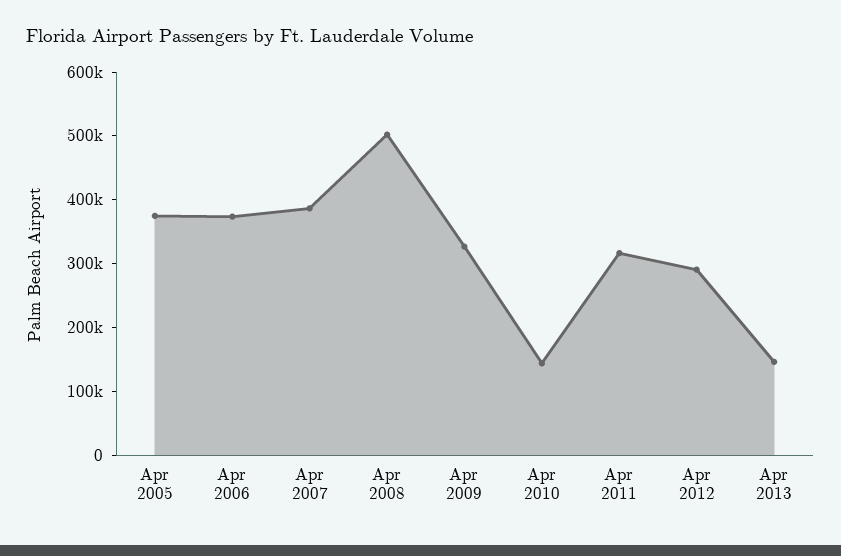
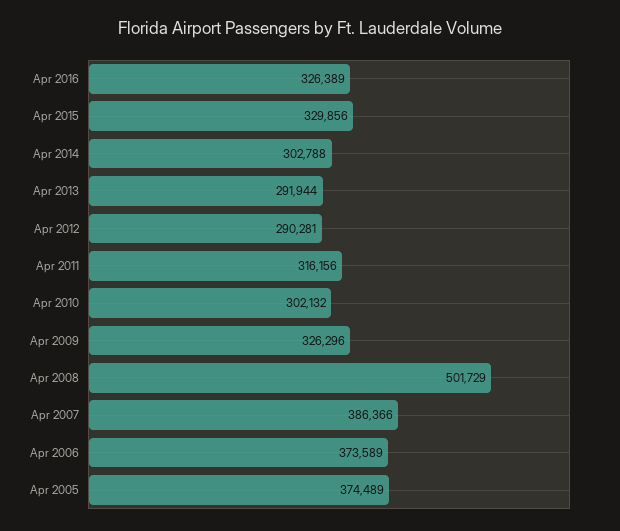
Apr 2010: 140000 -> 302132
Apr 2013: 140000 -> 291944
Apr 2016: none -> 326389
Apr 2015: none -> 329856
Apr 2014: none -> 302788

